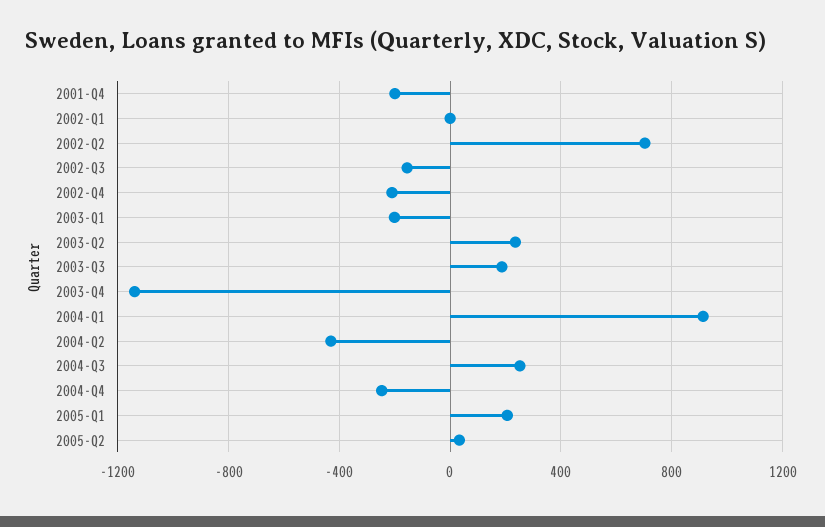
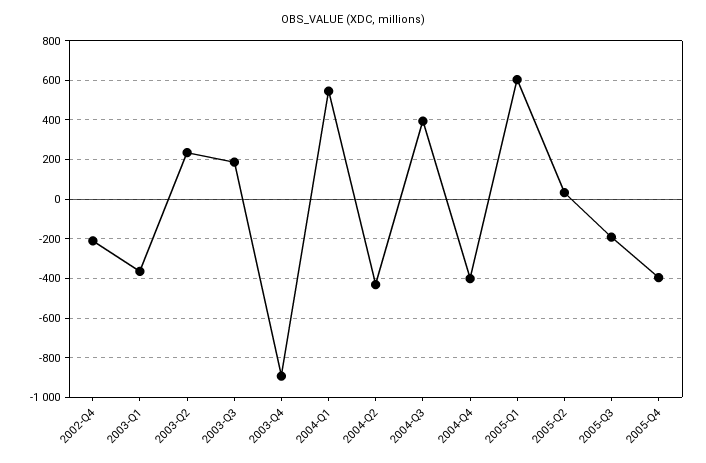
2001-Q4: -200 -> none
2002-Q1: 0 -> none
2002-Q2: 700 -> none
2002-Q3: -150 -> none
2003-Q1: -200 -> -350
2003-Q4: -1150 -> -900
2004-Q1: 900 -> 550
2004-Q3: 250 -> 400
2004-Q4: -250 -> -400
2005-Q1: 200 -> 600
2005-Q3: none -> -200
2005-Q4: none -> -400

